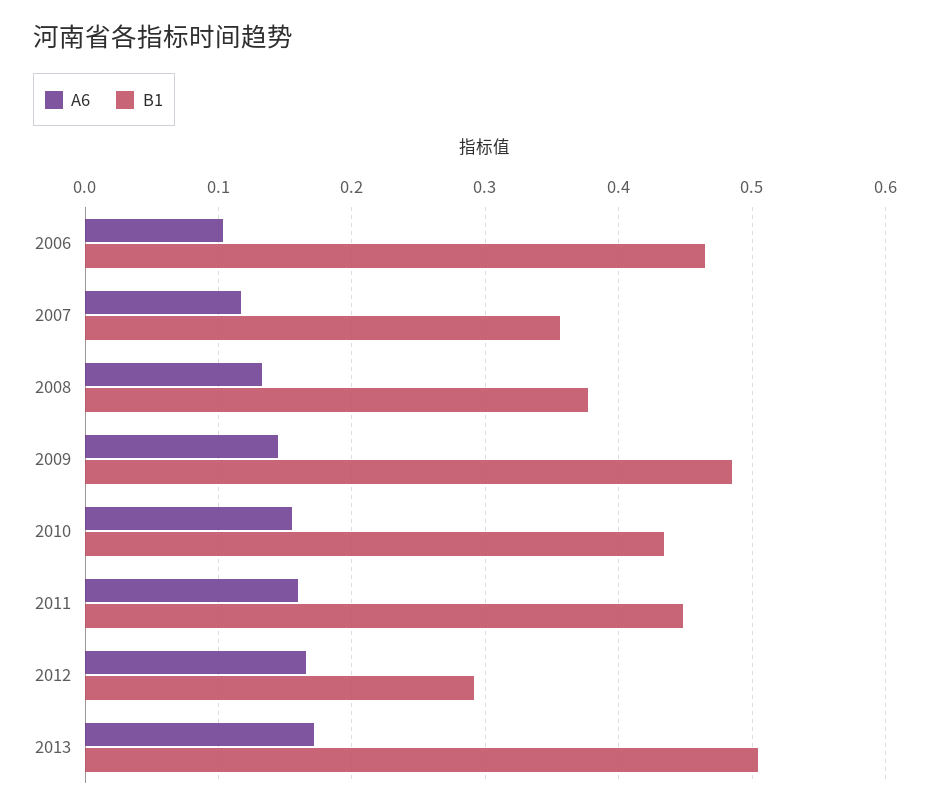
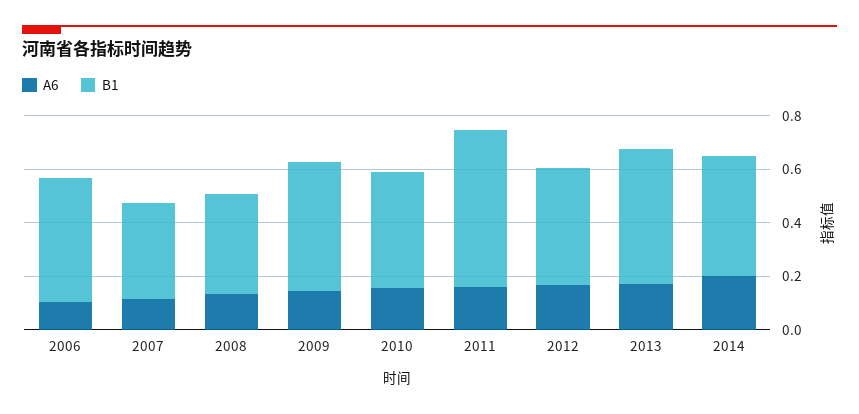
B1, 2011: 0.45 -> 0.6
B1, 2012: 0.29 -> 0.45
A6, 2014: none -> 0.2
B1, 2014: none -> 0.45

